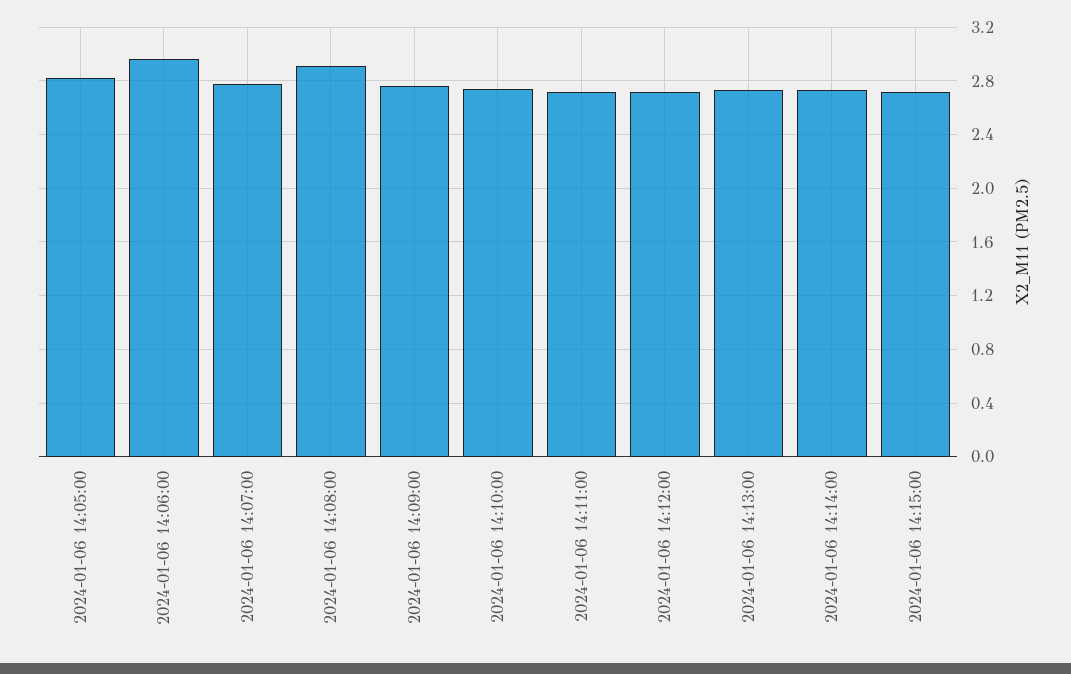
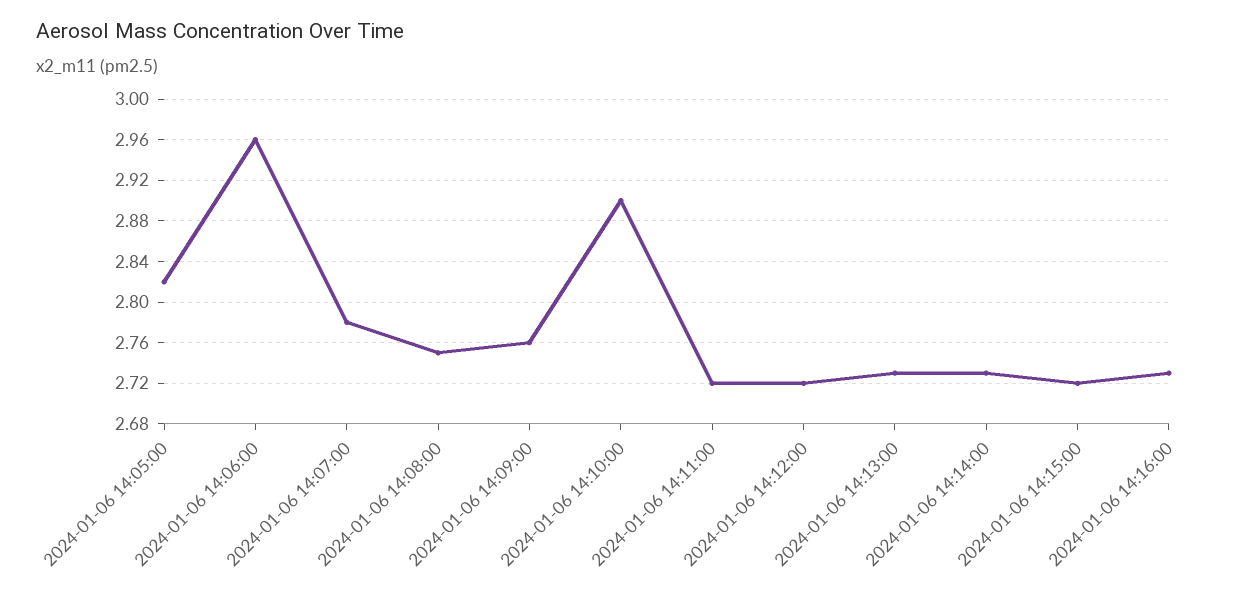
2024-01-06 14:08:00: 2.9 -> 2.75
2024-01-06 14:10:00: 2.75 -> 2.9
2024-01-06 14:16:00: none -> 2.73

